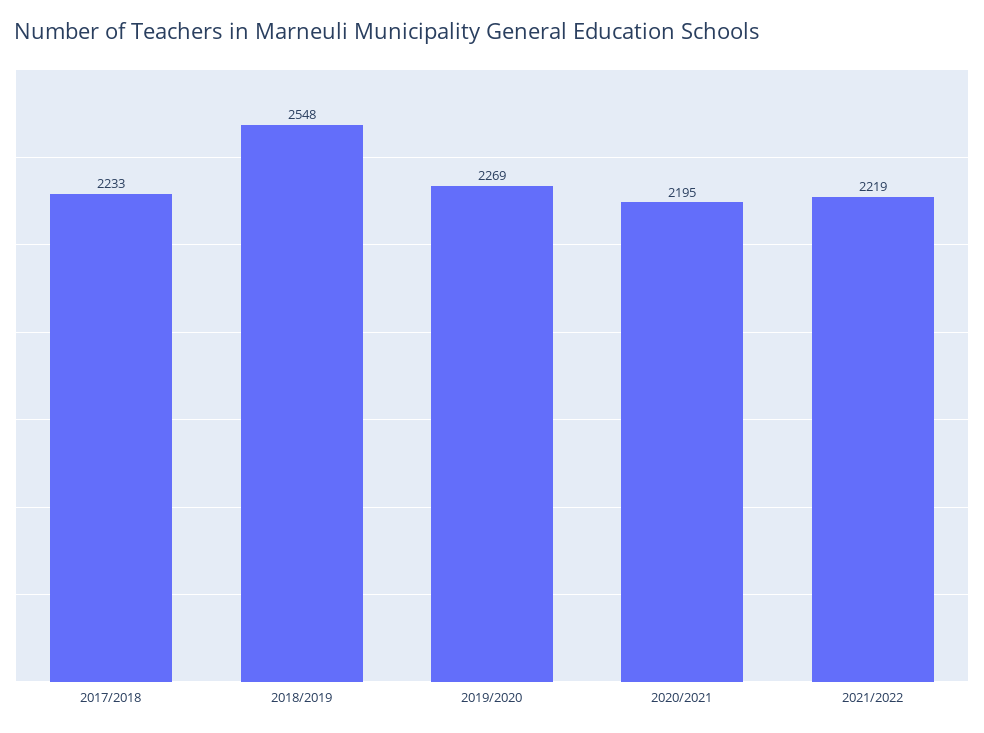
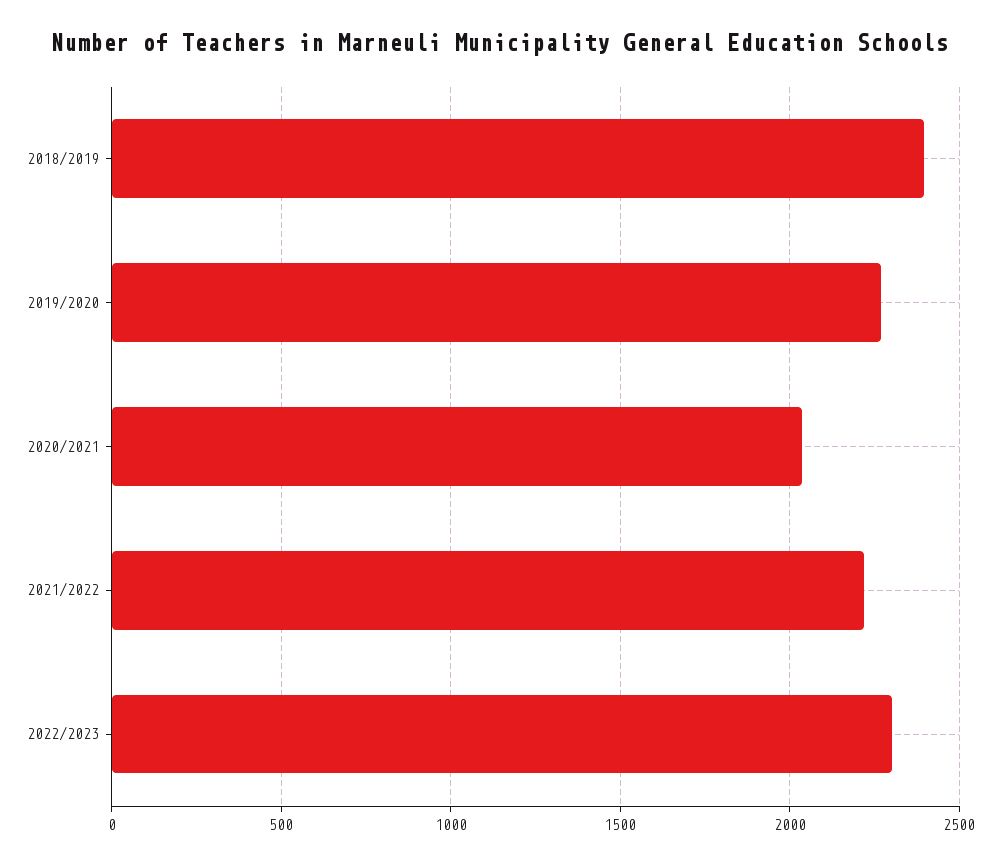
2017/2018: 2233 -> none
2018/2019: 2548 -> 2400
2020/2021: 2195 -> 2050
2022/2023: none -> 2300

